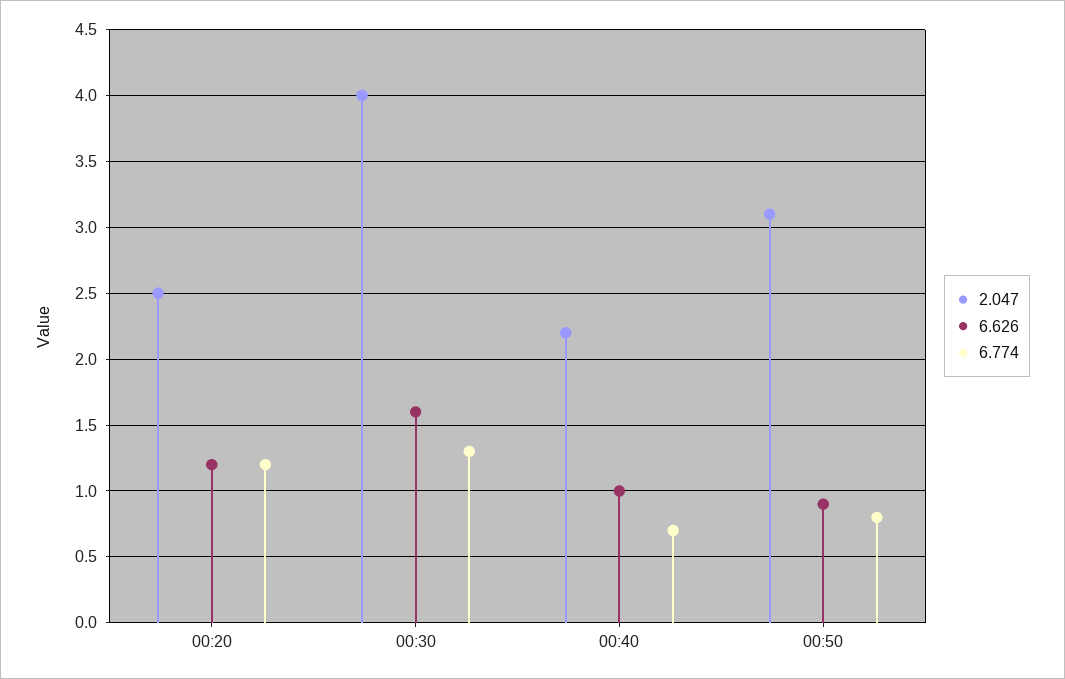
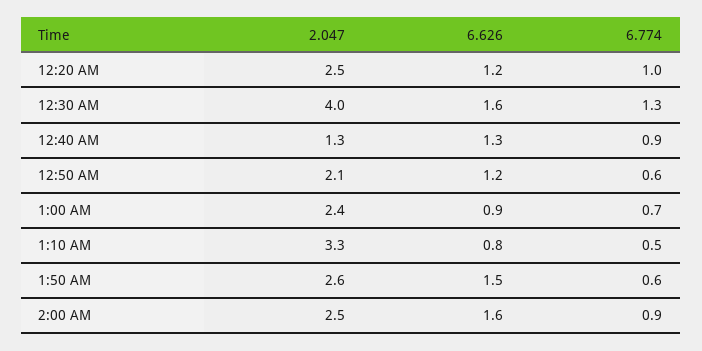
6.774, 00:20: 1.2 -> 1
2.047, 00:40: 2.2 -> 1.3
6.626, 00:40: 1 -> 1.3
6.774, 00:40: 0.7 -> 0.9
2.047, 00:50: 3.1 -> 2.1
6.626, 00:50: 0.9 -> 1.2
6.774, 00:50: 0.8 -> 0.6
2.047, 1:00 AM: none -> 2.4
6.626, 1:00 AM: none -> 0.9
6.774, 1:00 AM: none -> 0.7
2.047, 1:10 AM: none -> 3.3
6.626, 1:10 AM: none -> 0.8
6.774, 1:10 AM: none -> 0.5
2.047, 1:50 AM: none -> 2.6
6.626, 1:50 AM: none -> 1.5
6.774, 1:50 AM: none -> 0.6
2.047, 2:00 AM: none -> 2.5
6.626, 2:00 AM: none -> 1.6
6.774, 2:00 AM: none -> 0.9

